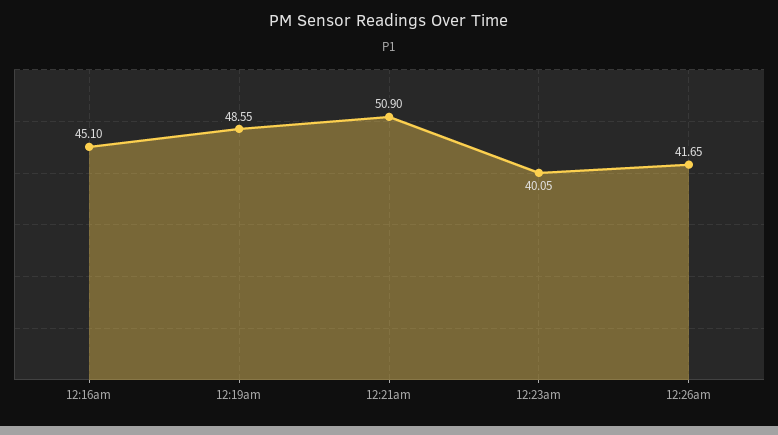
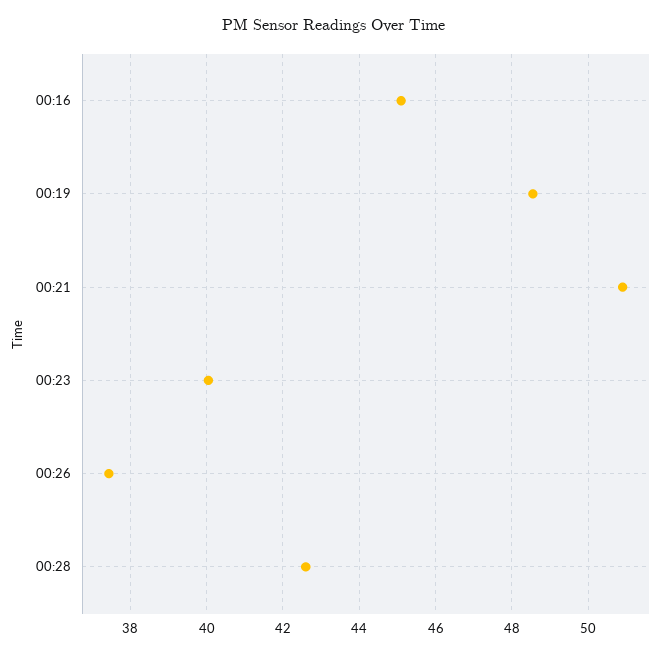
12:26am: 41.65 -> 37.4
00:28: none -> 42.6

